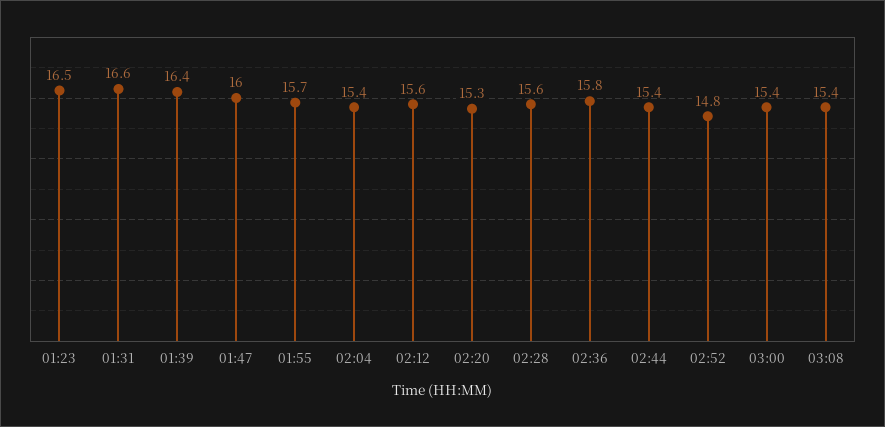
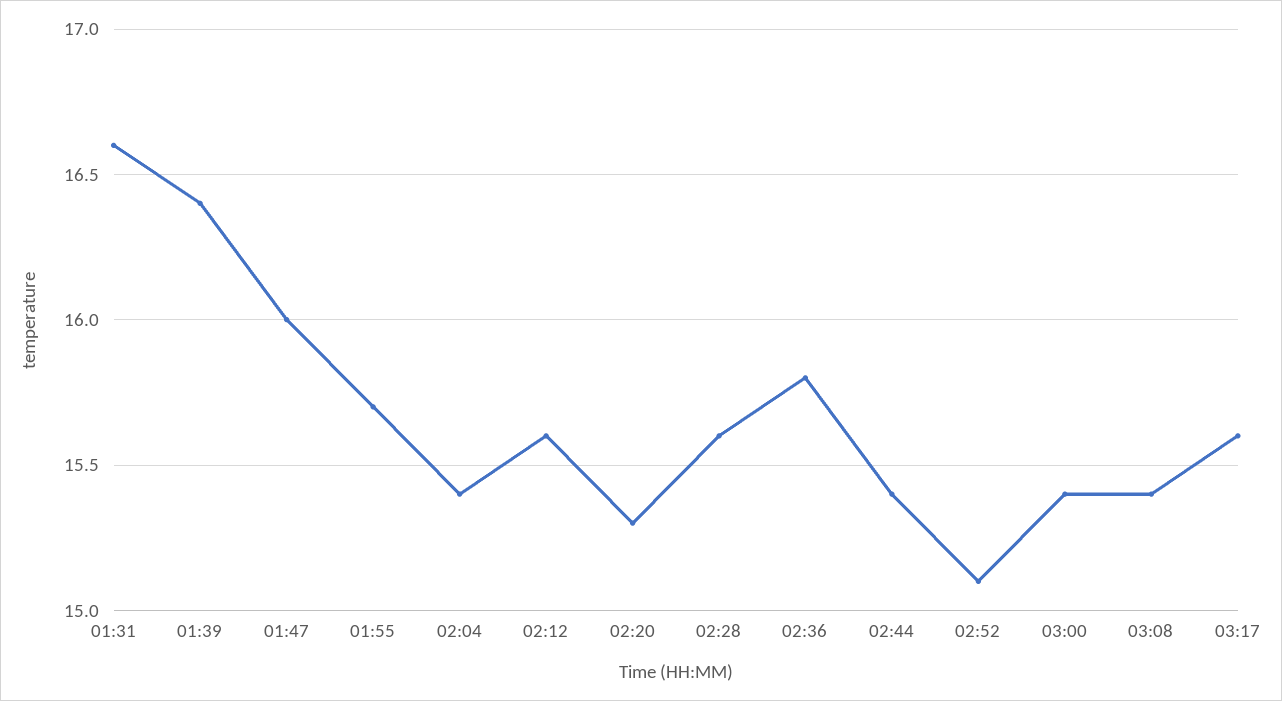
01:23: 16.5 -> none
02:52: 14.8 -> 15.1
03:17: none -> 15.6

